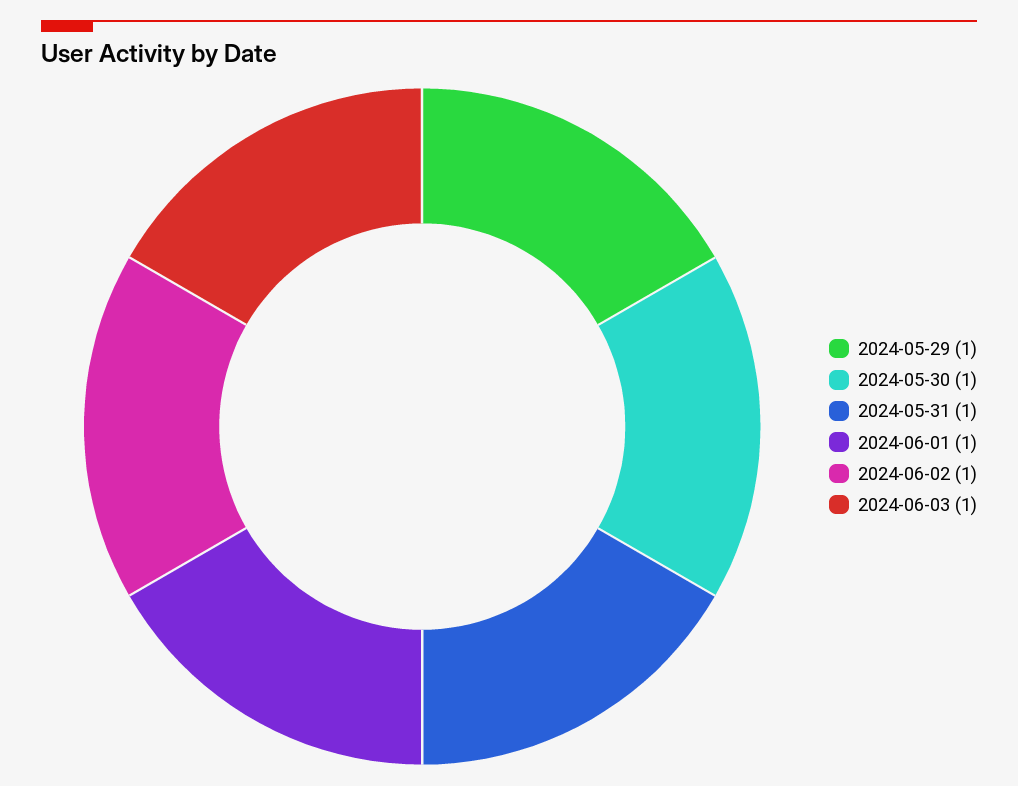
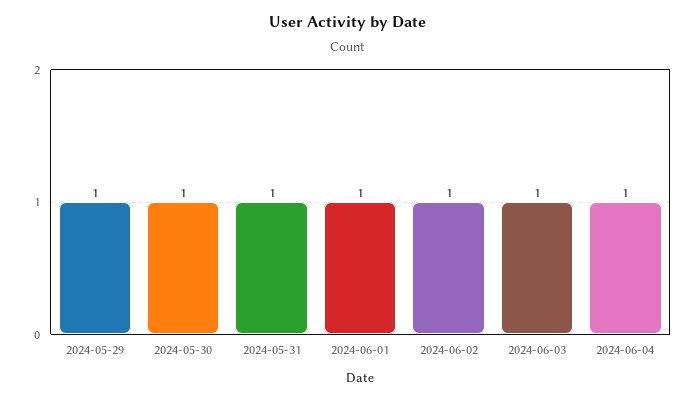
2024-06-04: none -> 1

